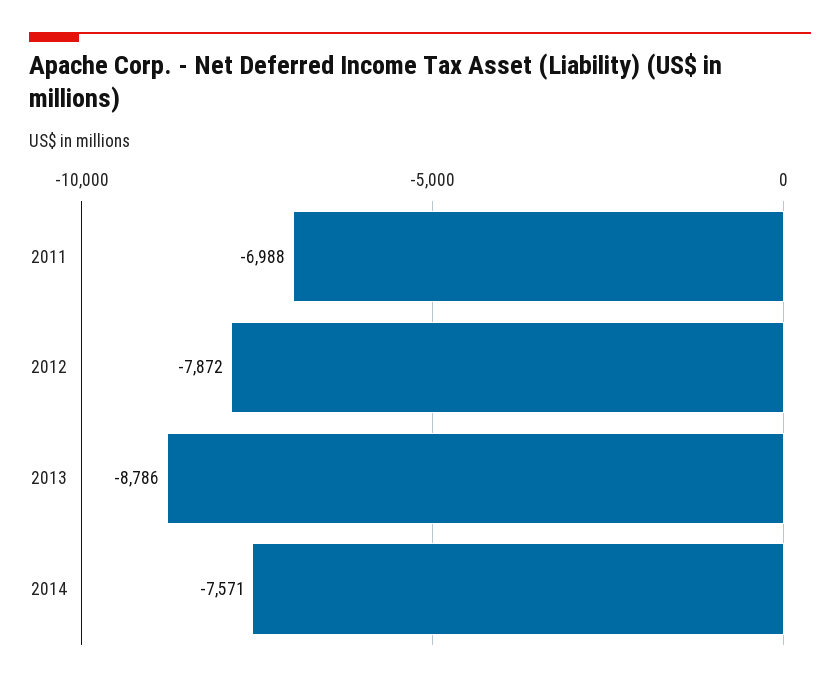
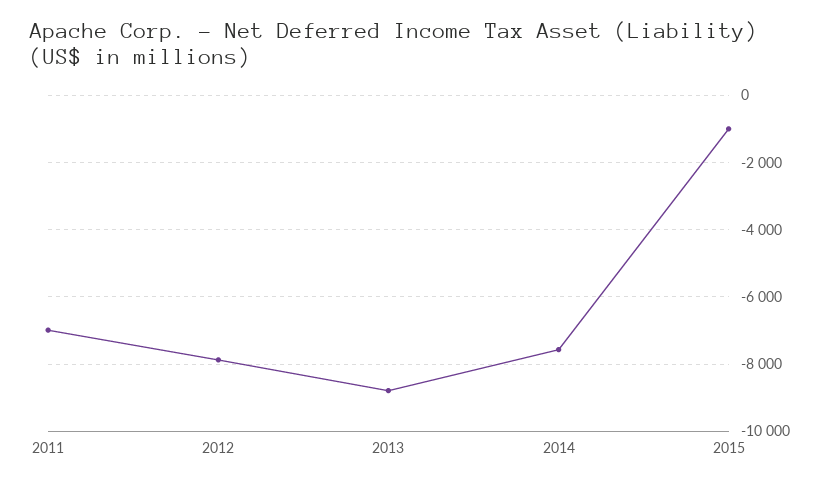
2015: none -> -1000

